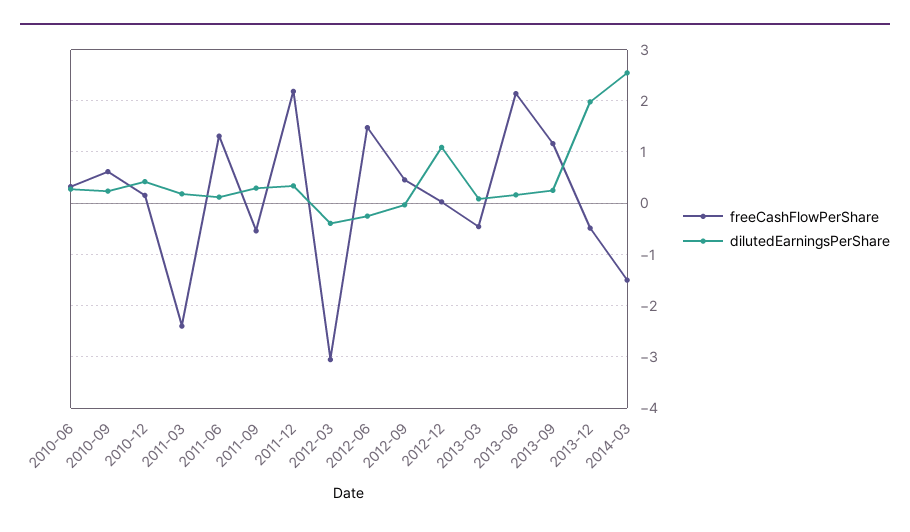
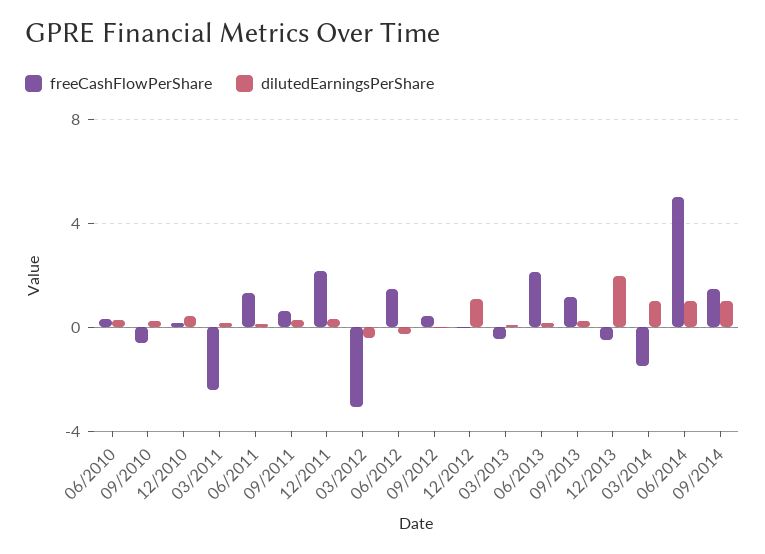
freeCashFlowPerShare, 2010-09: 0.6 -> -0.5
freeCashFlowPerShare, 2011-09: -0.6 -> 0.5
dilutedEarningsPerShare, 2014-03: 2.6 -> 1
freeCashFlowPerShare, 06/2014: none -> 5
dilutedEarningsPerShare, 06/2014: none -> 1
freeCashFlowPerShare, 09/2014: none -> 1.5
dilutedEarningsPerShare, 09/2014: none -> 1

